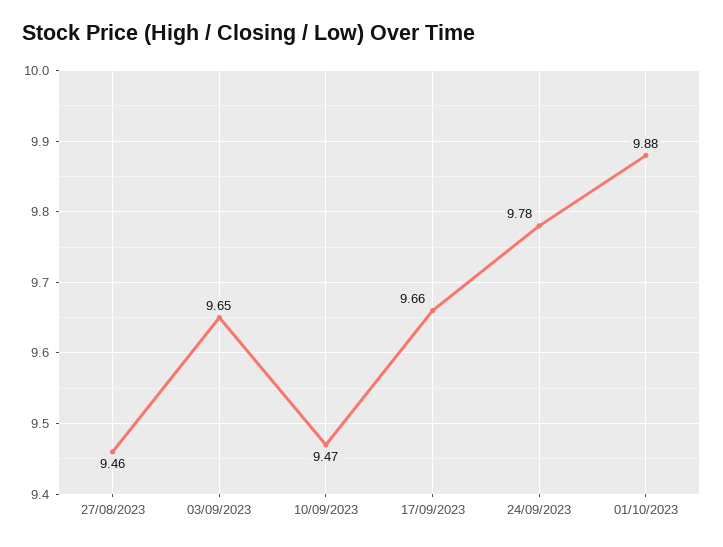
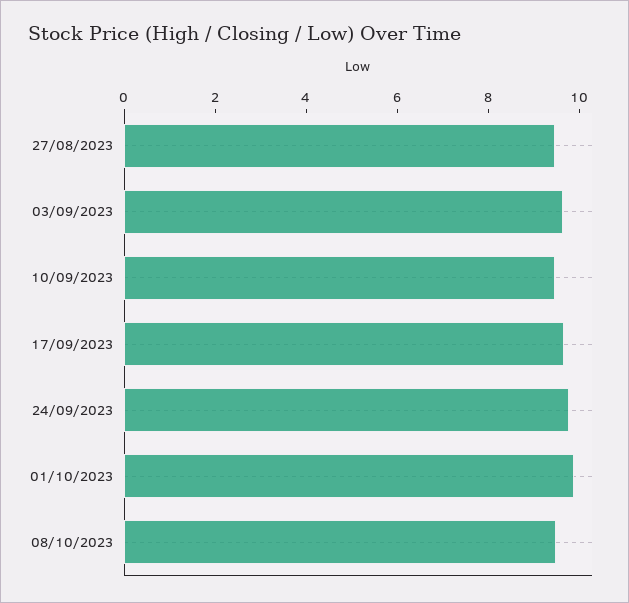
08/10/2023: none -> 9.5

